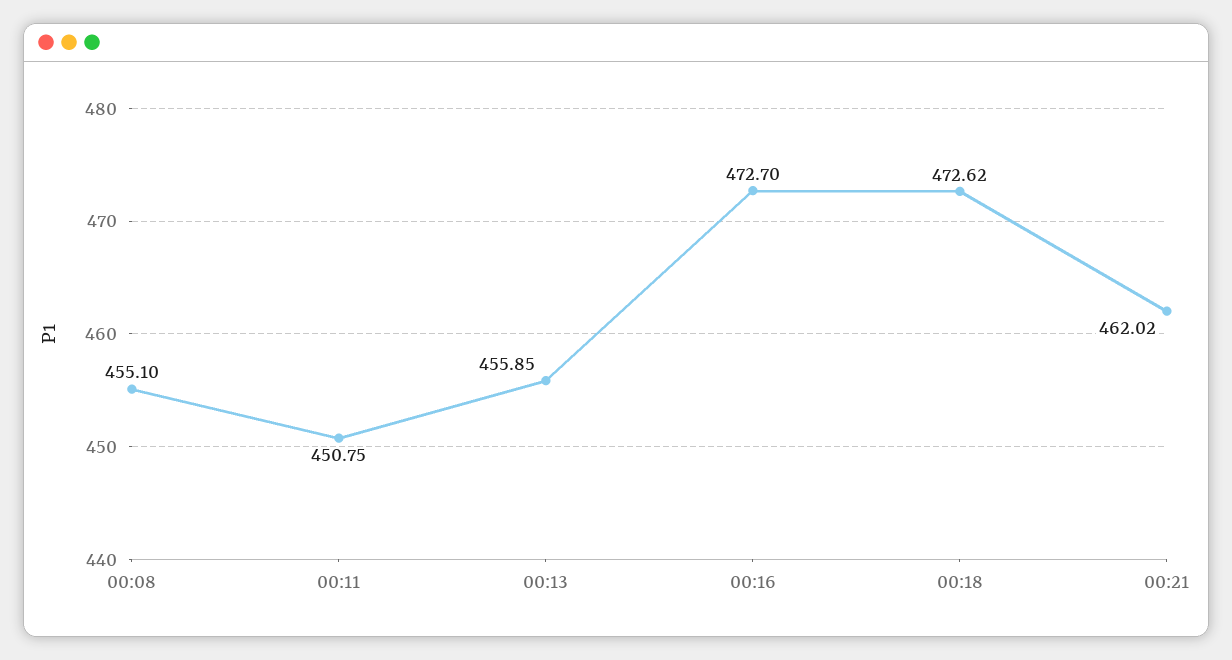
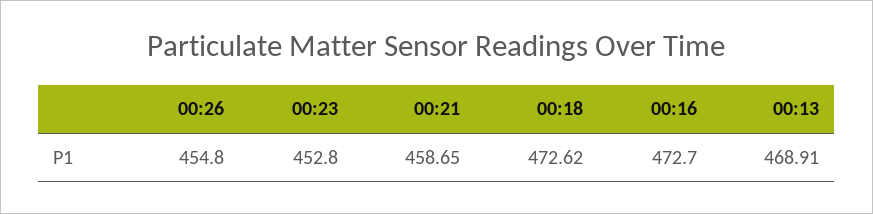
00:08: 455.1 -> none
00:11: 450.75 -> none
00:13: 455.85 -> 468.91
00:21: 462.02 -> 458.65
00:26: none -> 454.8
00:23: none -> 452.8

